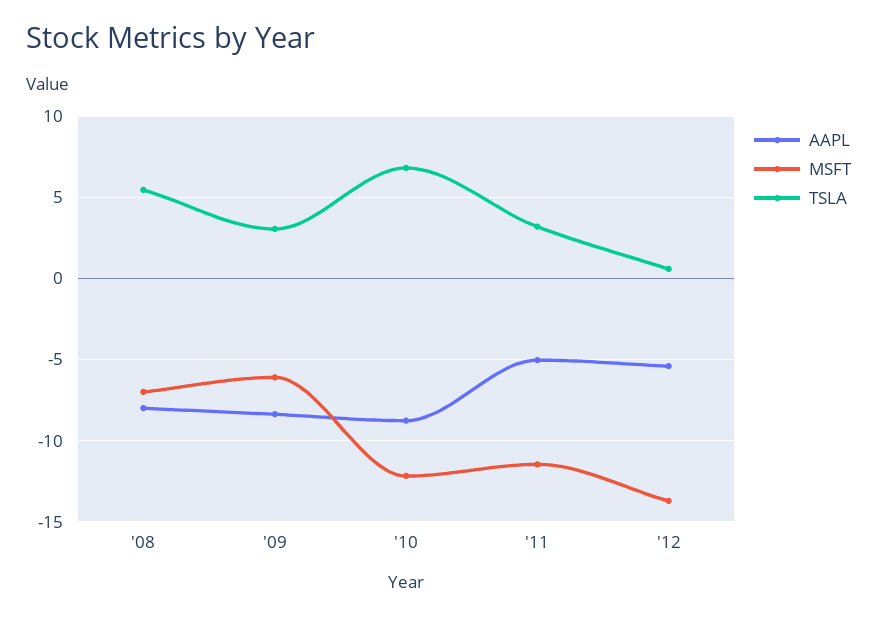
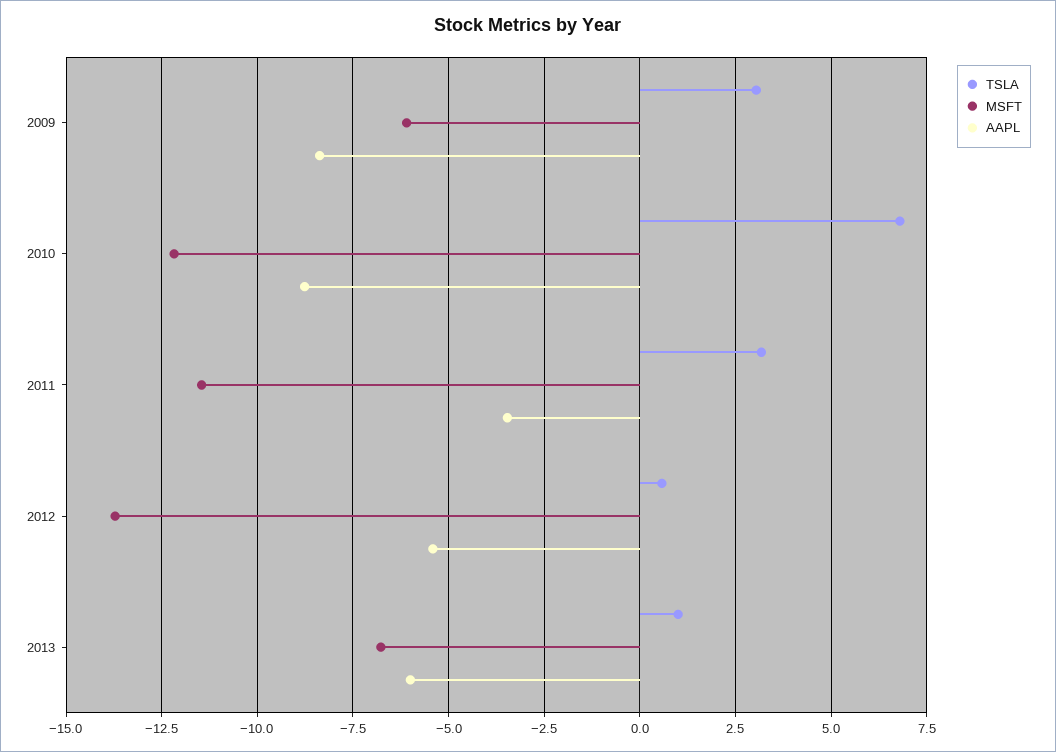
AAPL, '08: -8 -> none
MSFT, '08: -7 -> none
TSLA, '08: 5.5 -> none
AAPL, '11: -5 -> -3.5
TSLA, 2013: none -> 1
MSFT, 2013: none -> -6.75
AAPL, 2013: none -> -6

